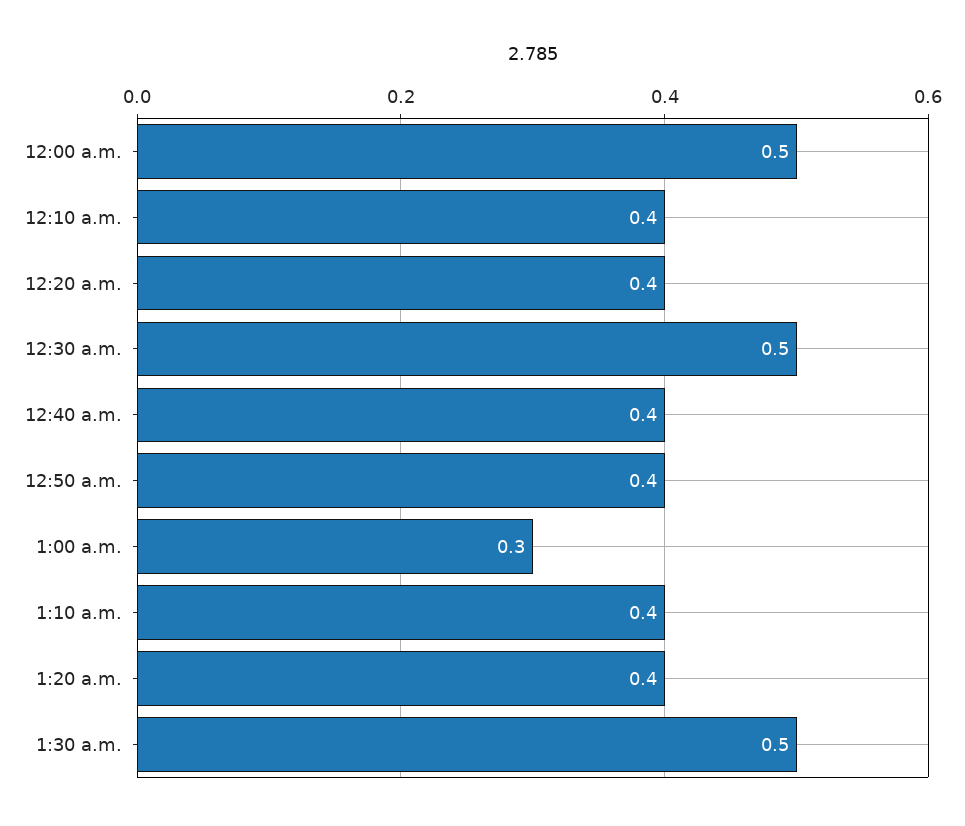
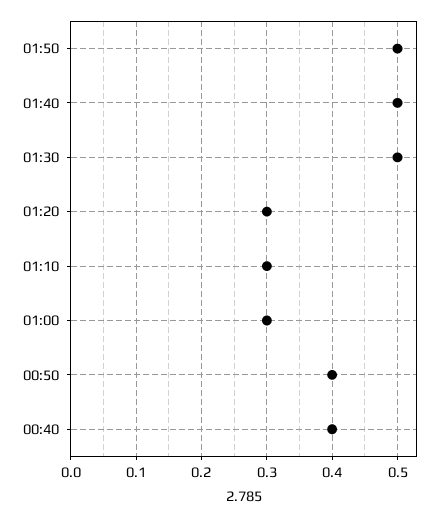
12:00 a.m.: 0.5 -> none
12:10 a.m.: 0.4 -> none
12:20 a.m.: 0.4 -> none
12:30 a.m.: 0.5 -> none
1:10 a.m.: 0.4 -> 0.3
1:20 a.m.: 0.4 -> 0.3
01:50: none -> 0.5
01:40: none -> 0.5

